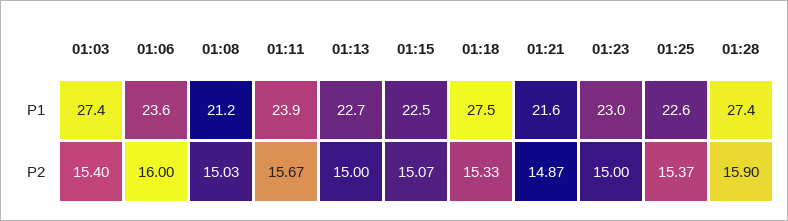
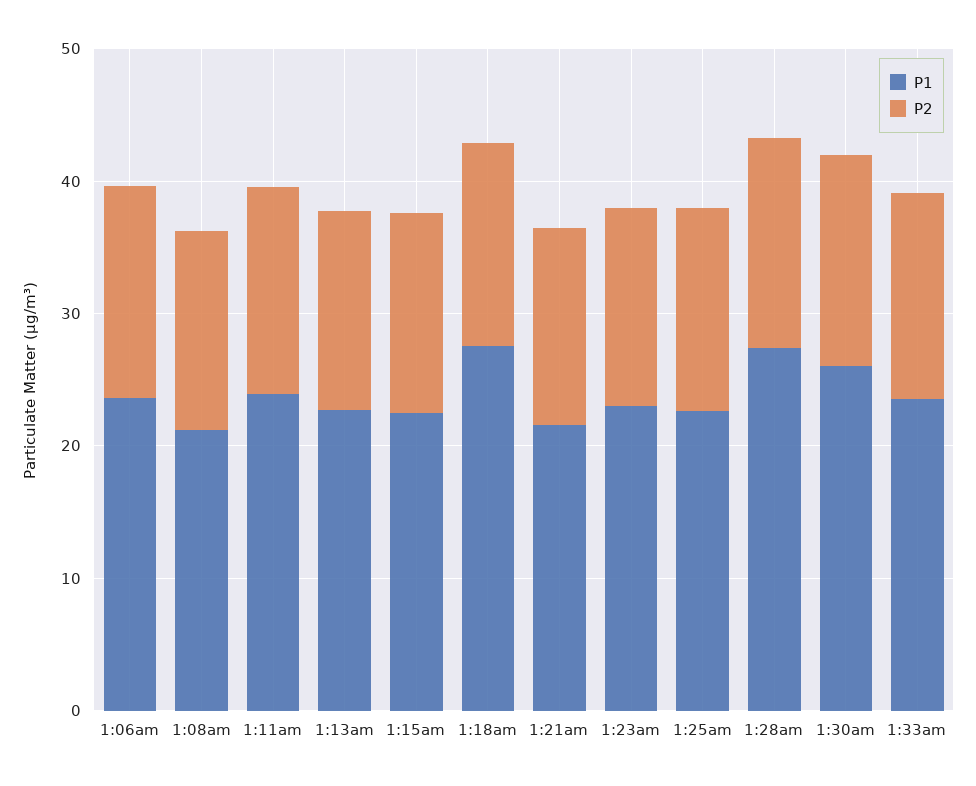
P1, 01:03: 27.4 -> none
P2, 01:03: 15.4 -> none
P1, 1:30am: none -> 26
P2, 1:30am: none -> 16
P1, 1:33am: none -> 24
P2, 1:33am: none -> 16

